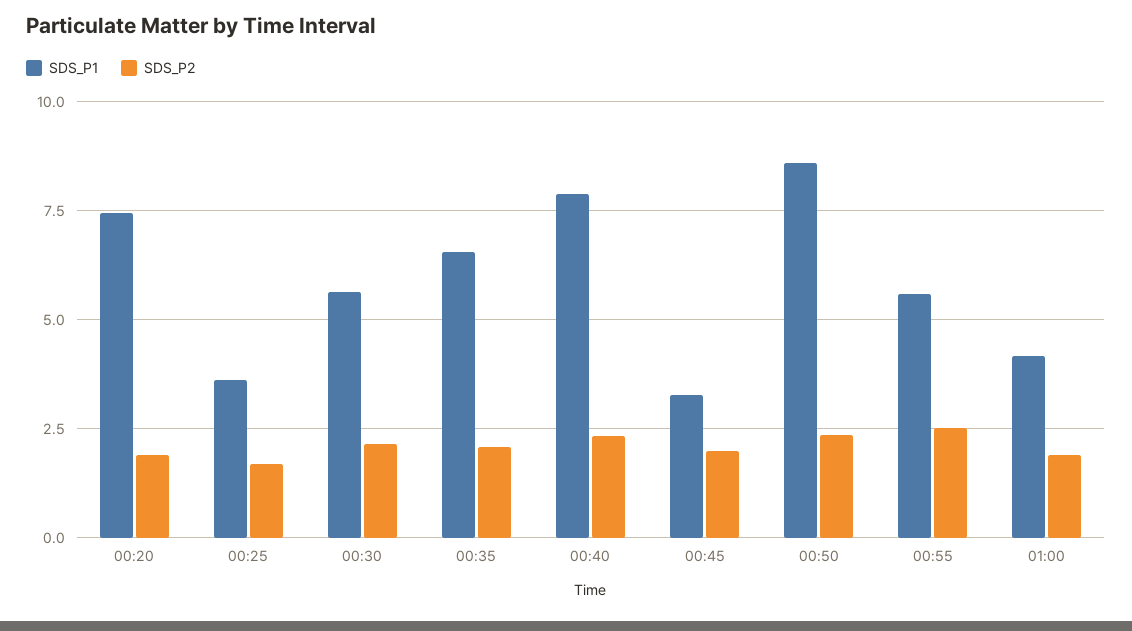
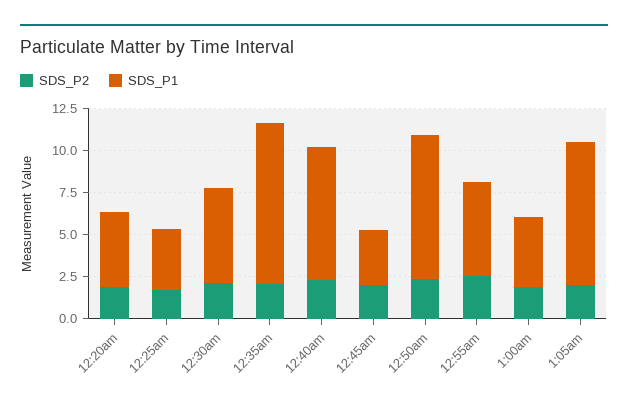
SDS_P1, 00:20: 7.5 -> 4.5
SDS_P1, 00:35: 6.5 -> 9.5
SDS_P2, 1:05am: none -> 2
SDS_P1, 1:05am: none -> 8.5

